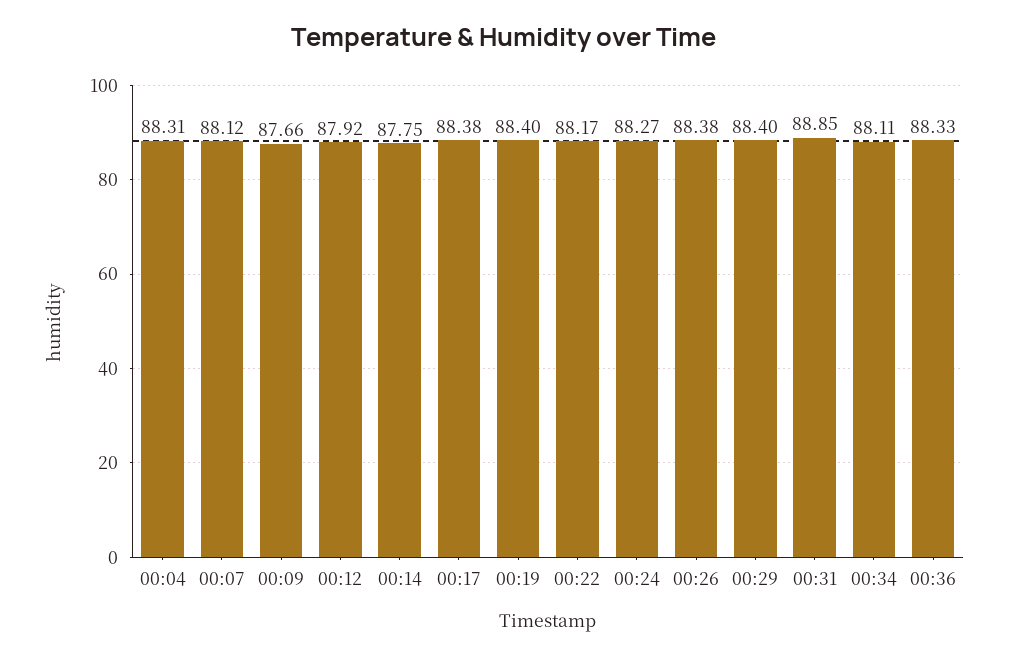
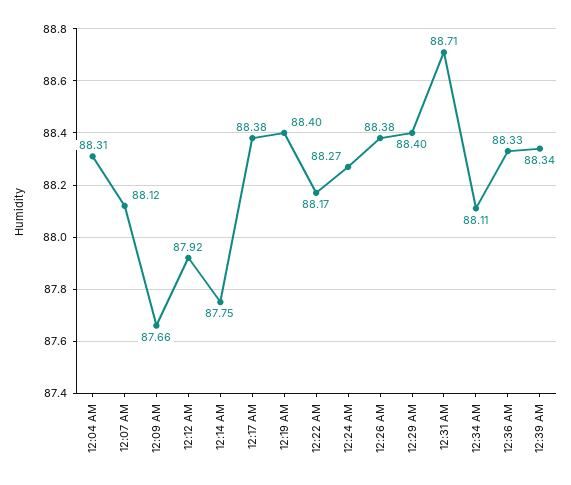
00:31: 88.85 -> 88.71
12:39 AM: none -> 88.34

